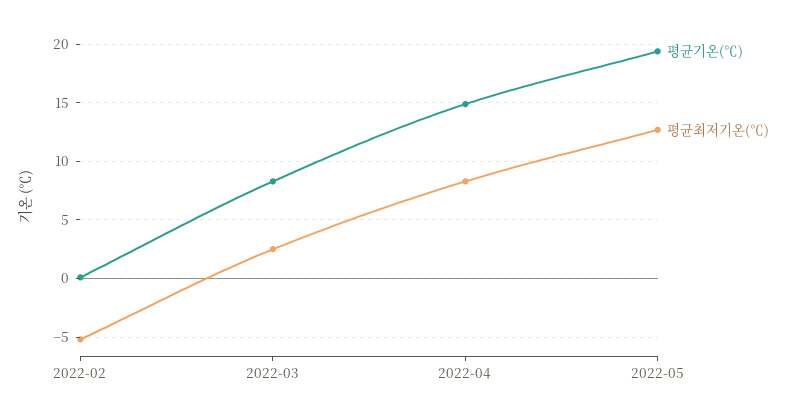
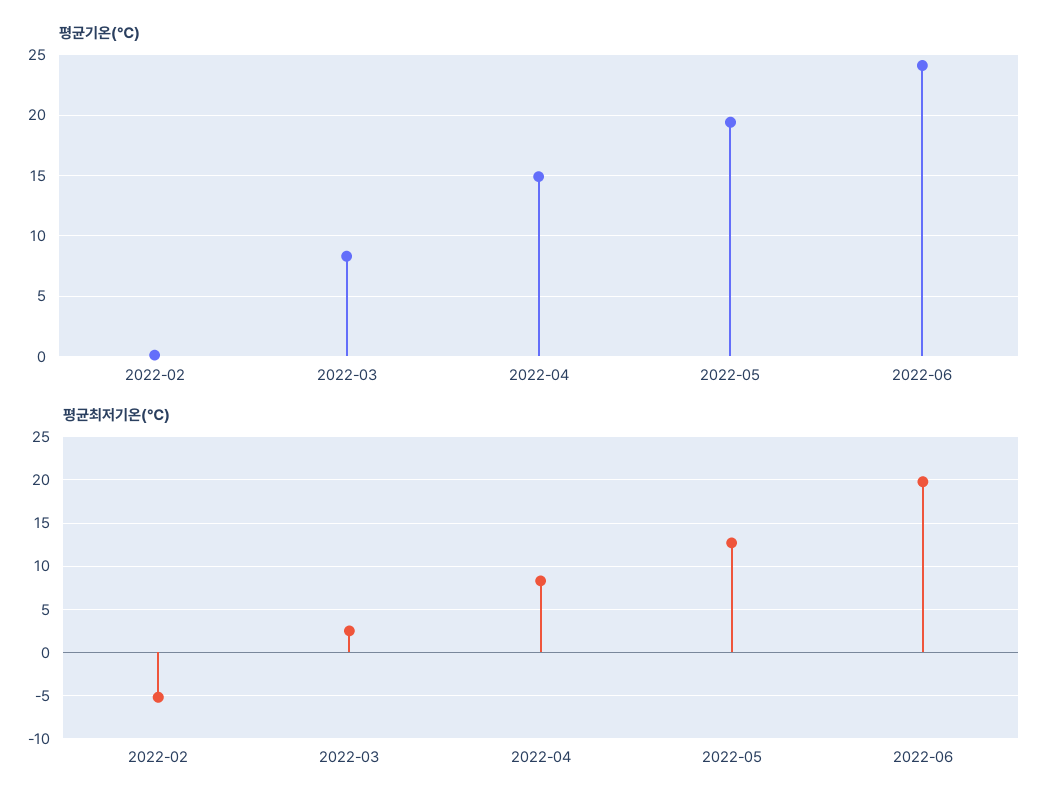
평균기온(℃), 2022-06: none -> 24
평균최저기온(℃), 2022-06: none -> 20

